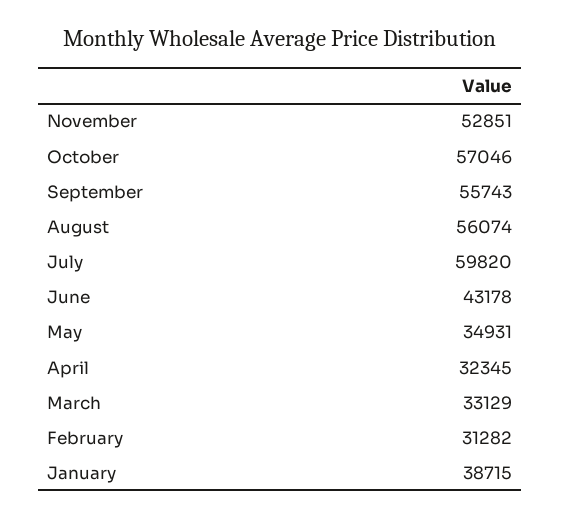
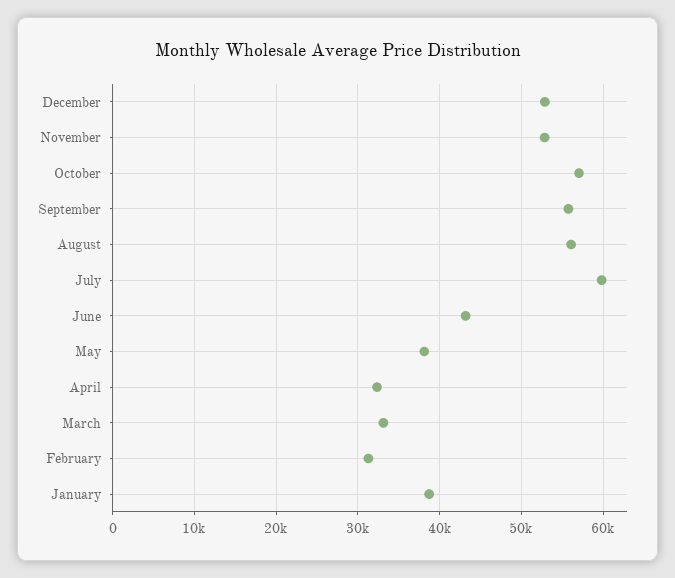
May: 34931 -> 38000
December: none -> 53000

